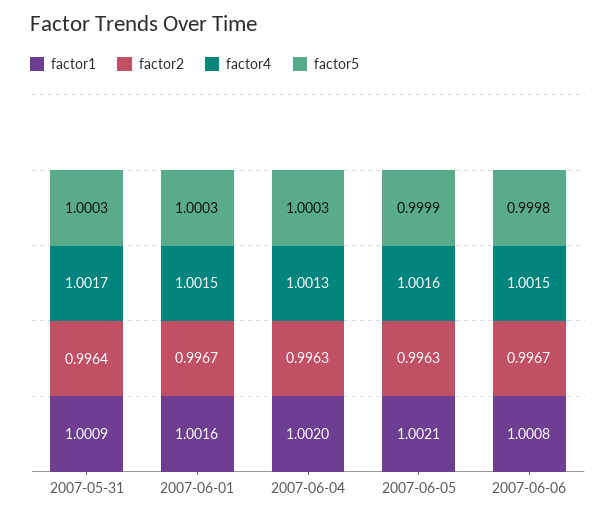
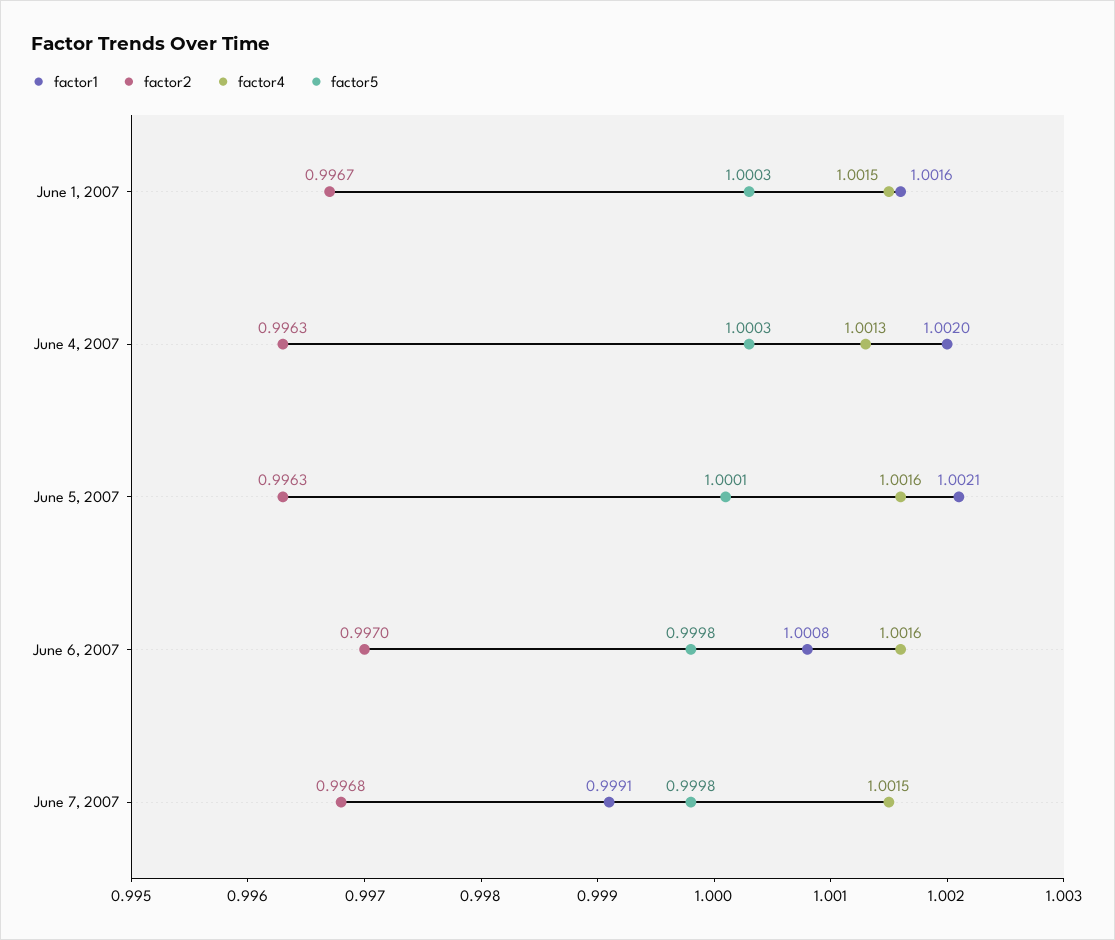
factor1, 2007-05-31: 1.0009 -> none
factor2, 2007-05-31: 0.9964 -> none
factor4, 2007-05-31: 1.0017 -> none
factor5, 2007-05-31: 1.0003 -> none
factor5, 2007-06-05: 0.9999 -> 1.0001
factor2, 2007-06-06: 0.9967 -> 0.997
factor4, 2007-06-06: 1.0015 -> 1.0016
factor1, June 7, 2007: none -> 0.9991
factor2, June 7, 2007: none -> 0.9968
factor4, June 7, 2007: none -> 1.0015
factor5, June 7, 2007: none -> 0.9998

